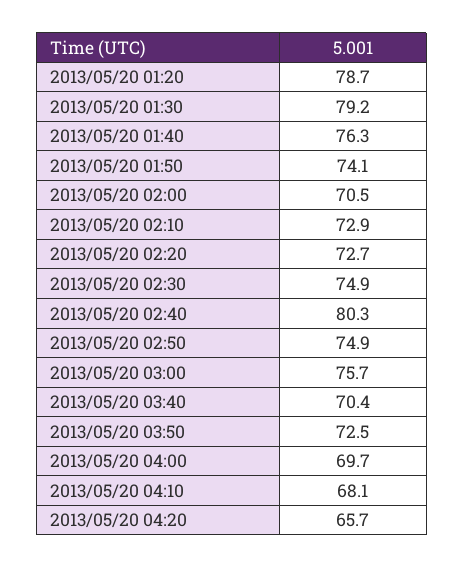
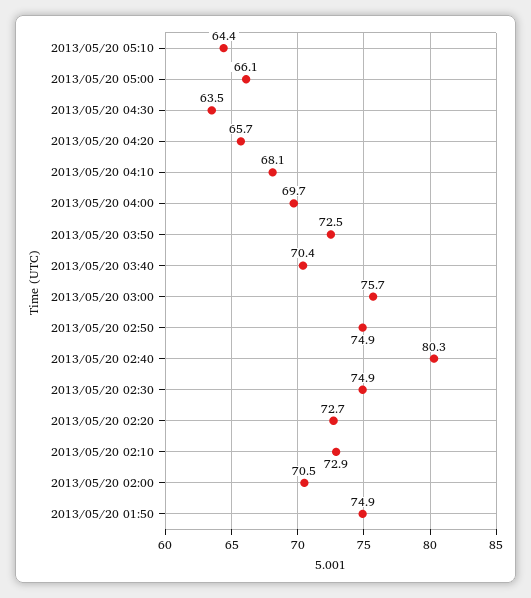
2013/05/20 01:20: 78.7 -> none
2013/05/20 01:30: 79.2 -> none
2013/05/20 01:40: 76.3 -> none
2013/05/20 01:50: 74.1 -> 74.9
2013/05/20 05:10: none -> 64.4
2013/05/20 05:00: none -> 66.1
2013/05/20 04:30: none -> 63.5

